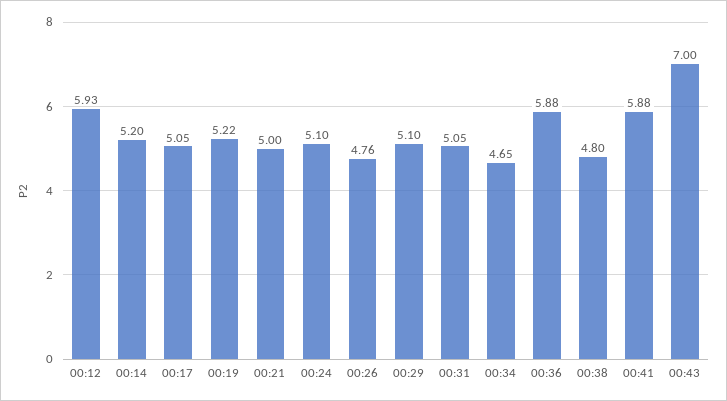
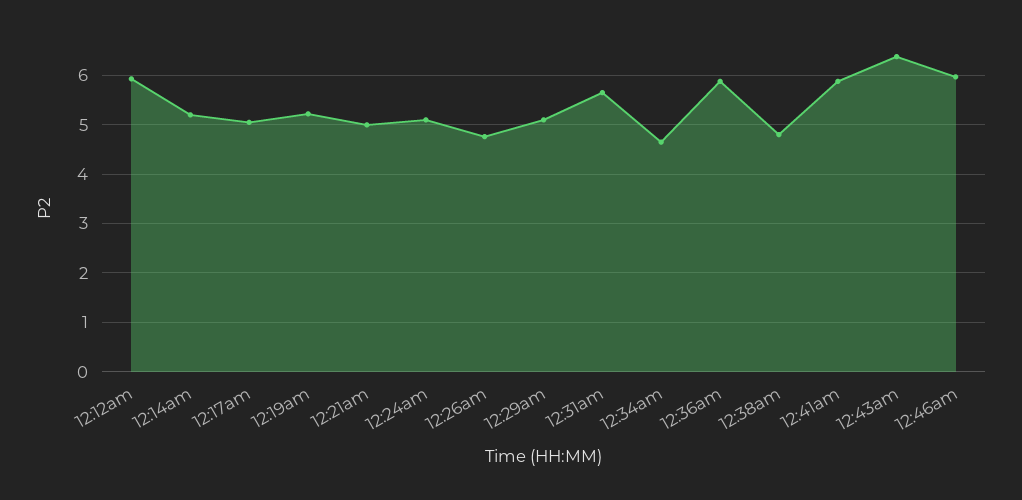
00:31: 5.05 -> 5.6
00:43: 7 -> 6.4
12:46am: none -> 6

